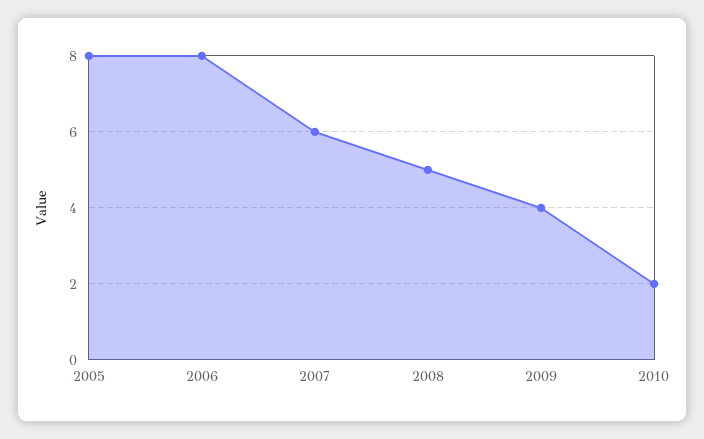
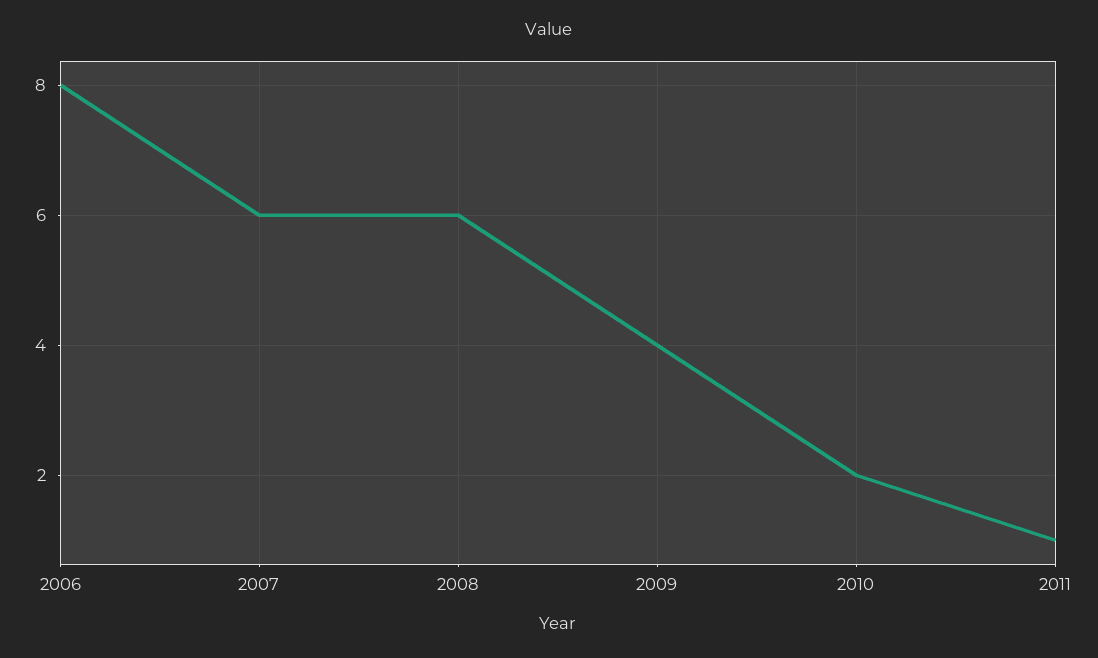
2005: 8 -> none
2008: 5 -> 6
2011: none -> 1

